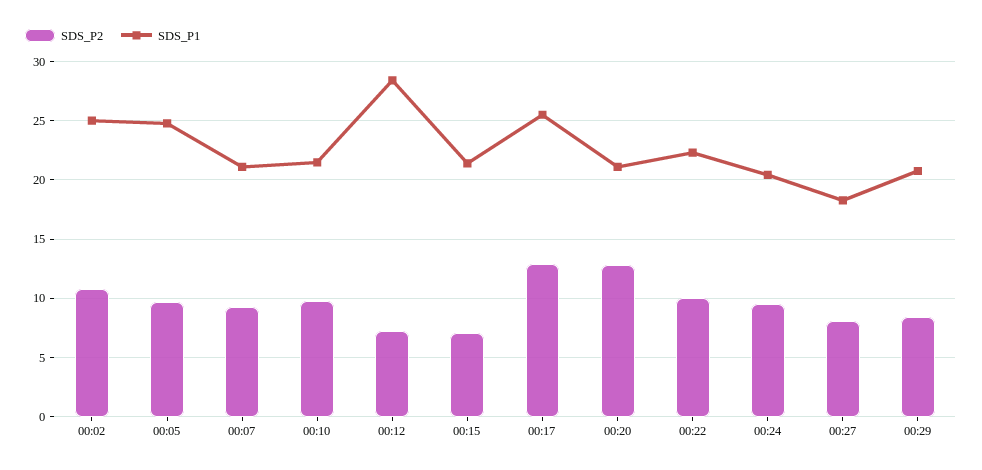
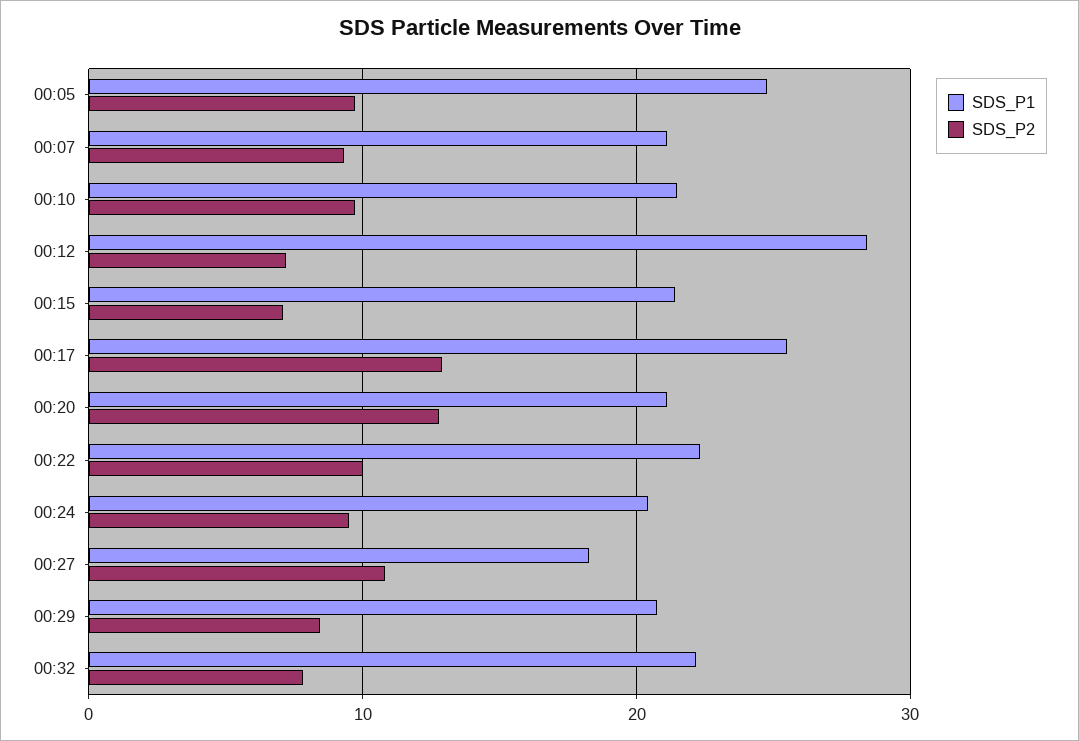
SDS_P2, 00:02: 11 -> none
SDS_P1, 00:02: 25 -> none
SDS_P2, 00:27: 8 -> 11
SDS_P1, 00:32: none -> 22
SDS_P2, 00:32: none -> 8

